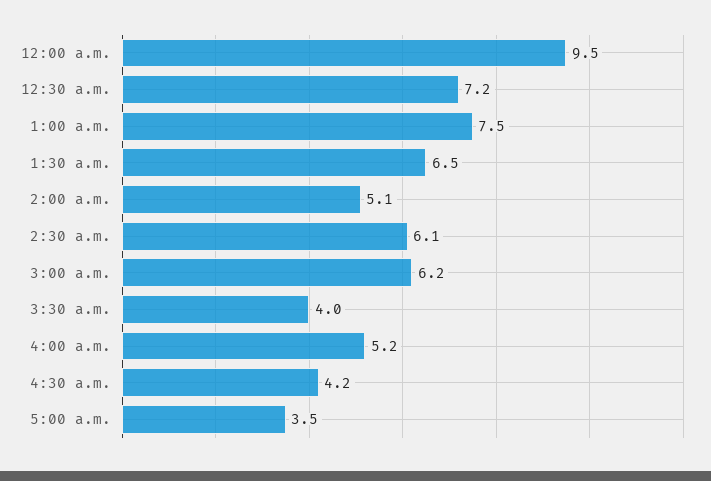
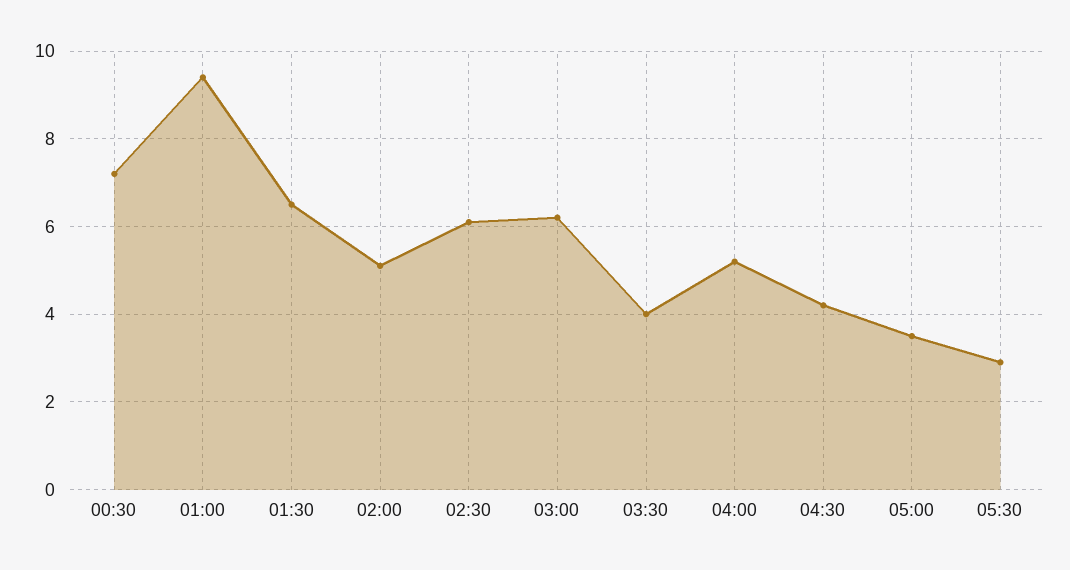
12:00 a.m.: 9.5 -> none
1:00 a.m.: 7.5 -> 9.5
05:30: none -> 3

